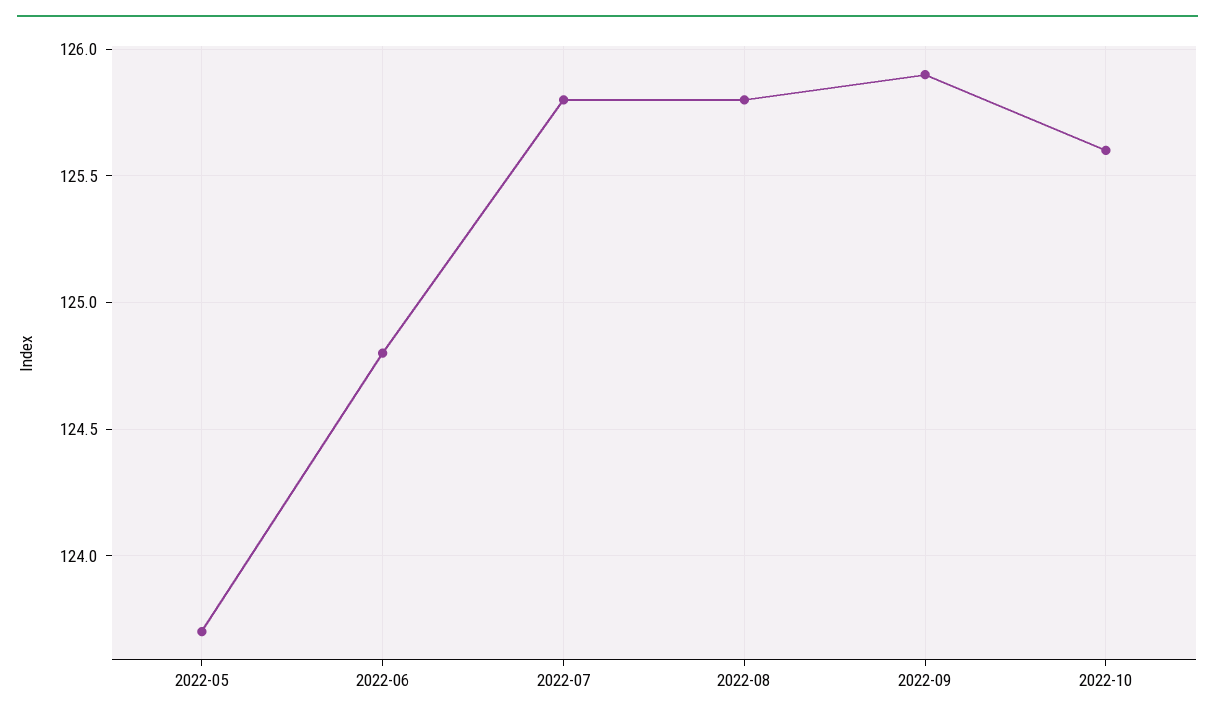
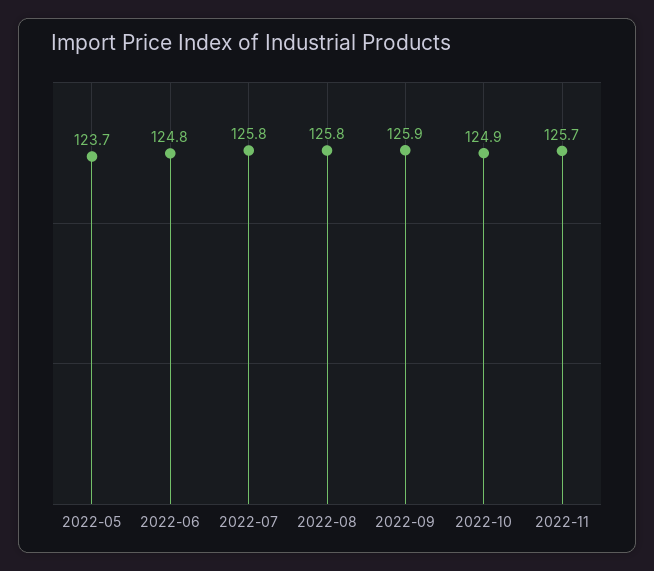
2022-10: 125.6 -> 124.9
2022-11: none -> 125.7

